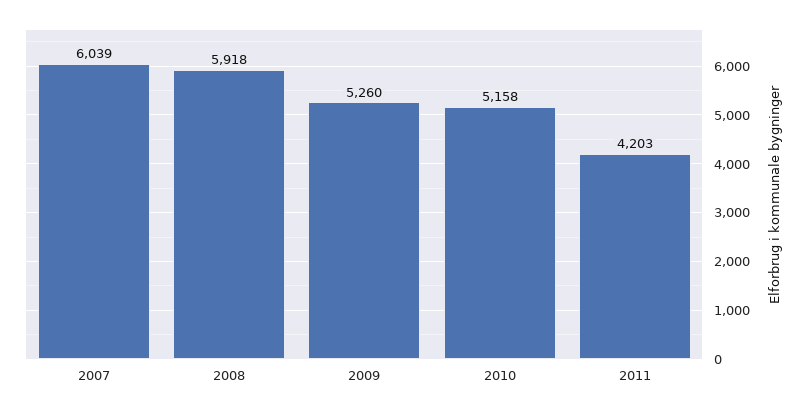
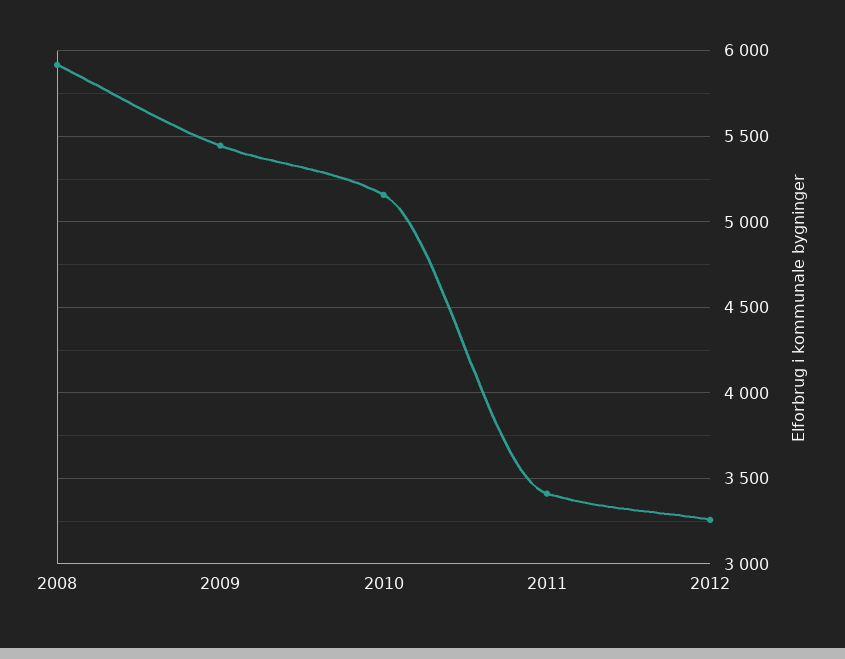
2007: 6039 -> none
2009: 5260 -> 5450
2011: 4203 -> 3400
2012: none -> 3250

